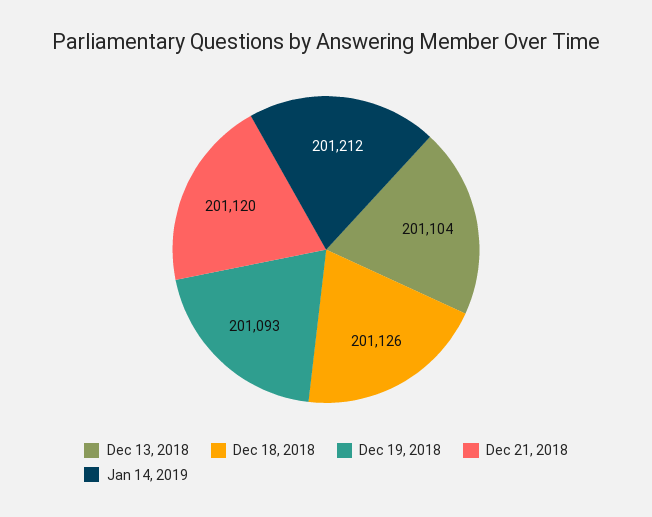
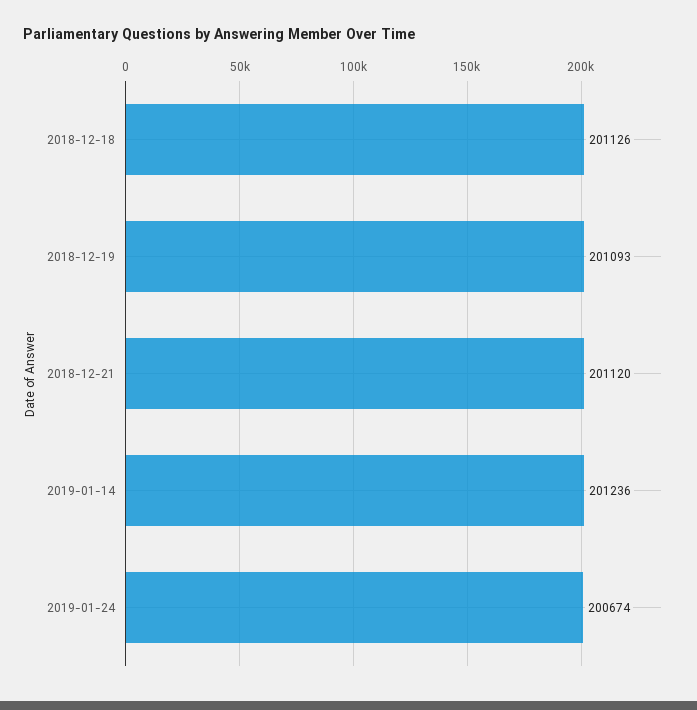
Dec 13, 2018: 201104 -> none
Jan 14, 2019: 201212 -> 201236
2019-01-24: none -> 200674

